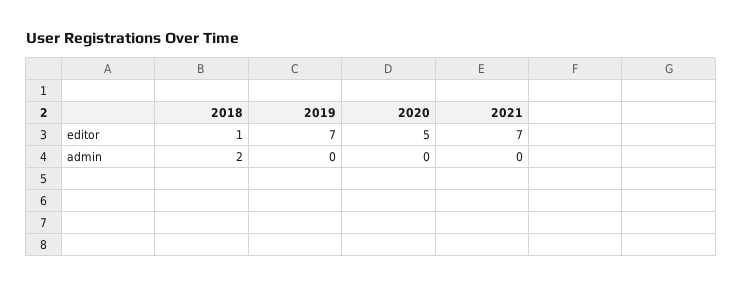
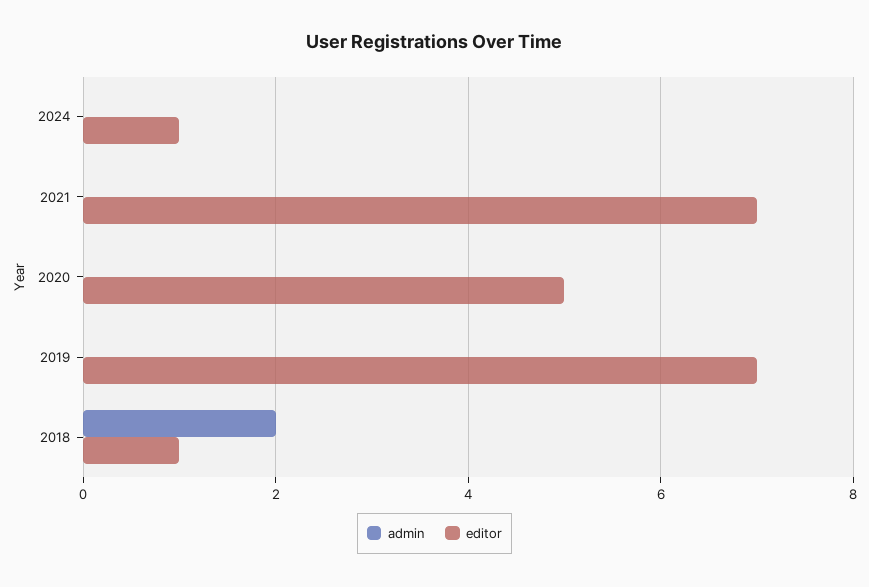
admin, 2024: none -> 0
editor, 2024: none -> 1

